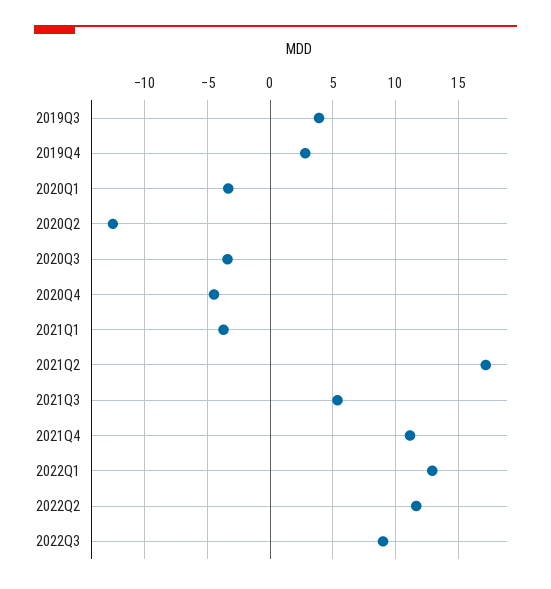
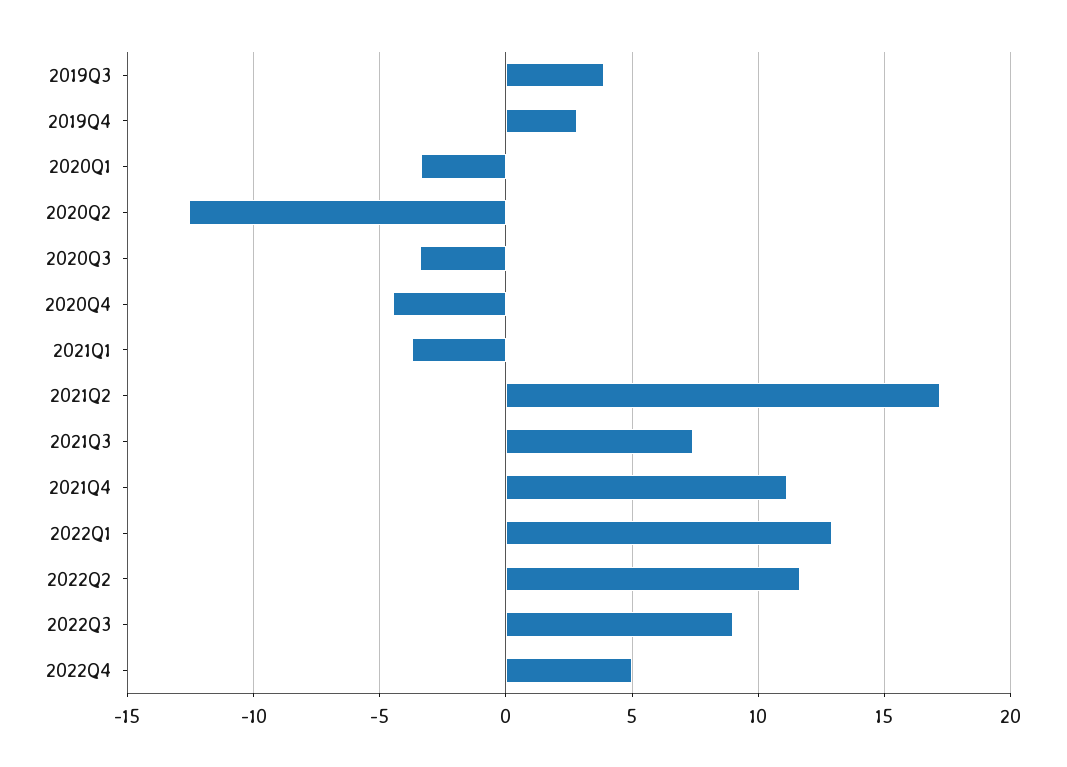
2021Q3: 5.5 -> 7.5
2022Q4: none -> 5

